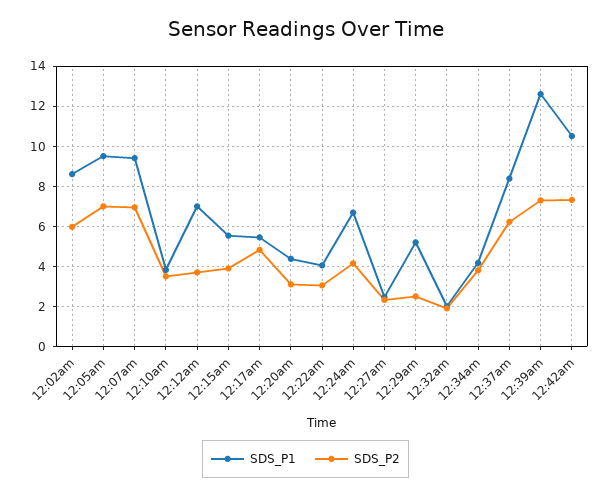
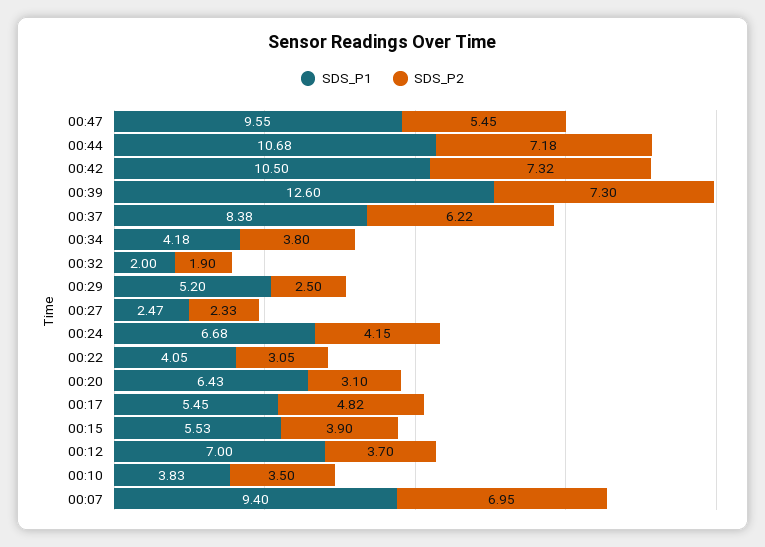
SDS_P1, 12:02am: 8.5 -> none
SDS_P2, 12:02am: 6 -> none
SDS_P1, 12:05am: 9.5 -> none
SDS_P2, 12:05am: 7 -> none
SDS_P1, 12:20am: 4.5 -> 6.43
SDS_P1, 00:47: none -> 9.55
SDS_P2, 00:47: none -> 5.45
SDS_P1, 00:44: none -> 10.68
SDS_P2, 00:44: none -> 7.18

